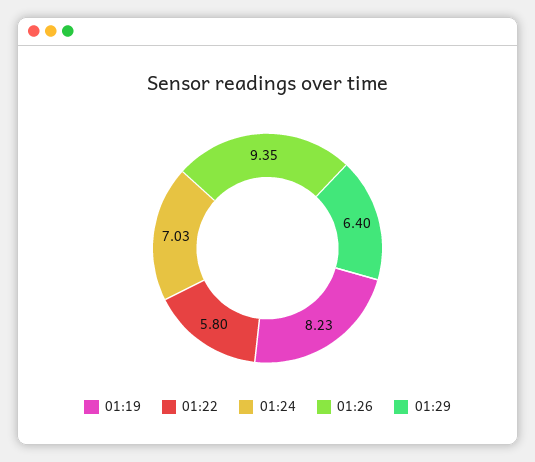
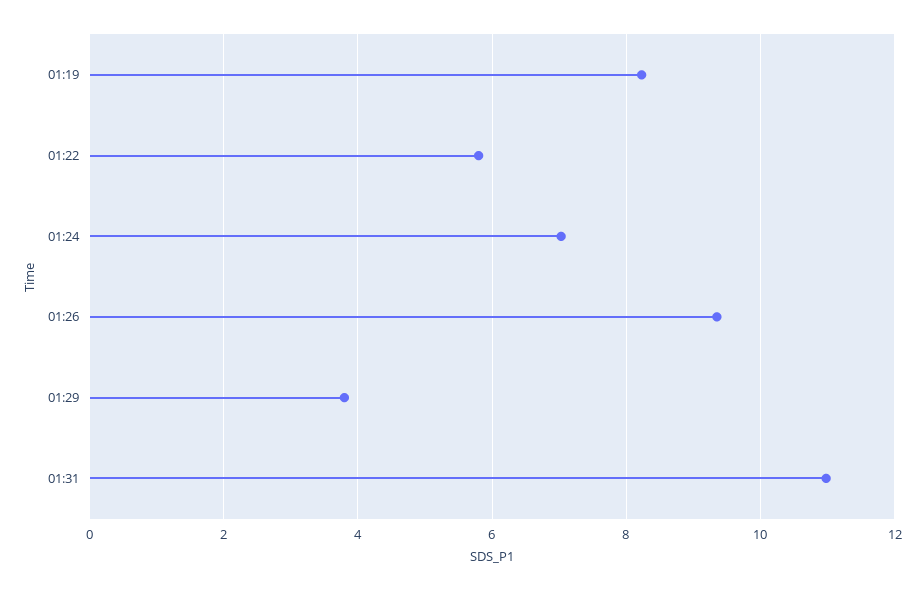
01:29: 6.4 -> 3.8
01:31: none -> 11

